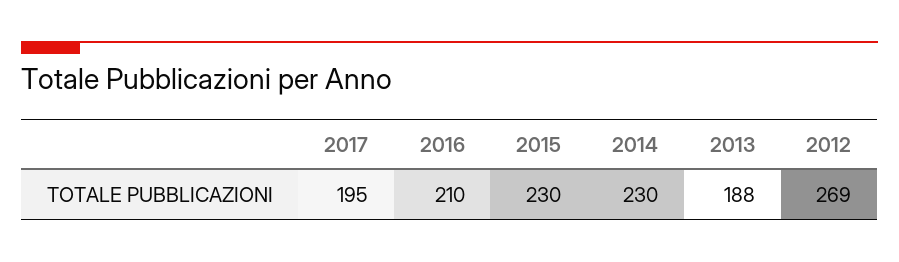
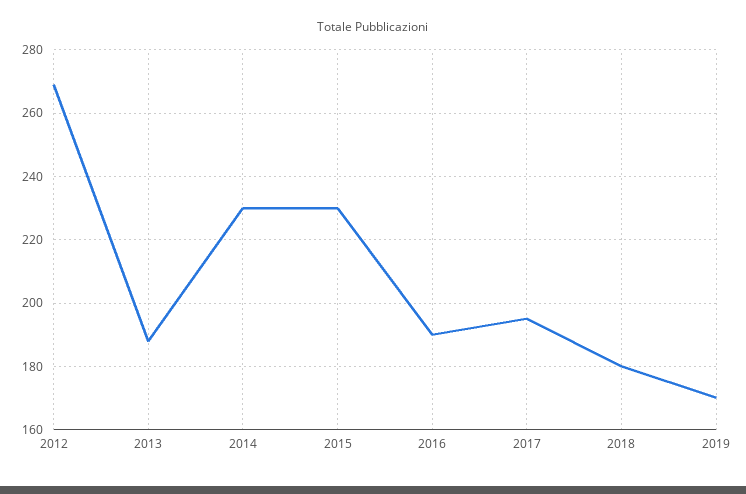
2016: 210 -> 190
2018: none -> 180
2019: none -> 170

